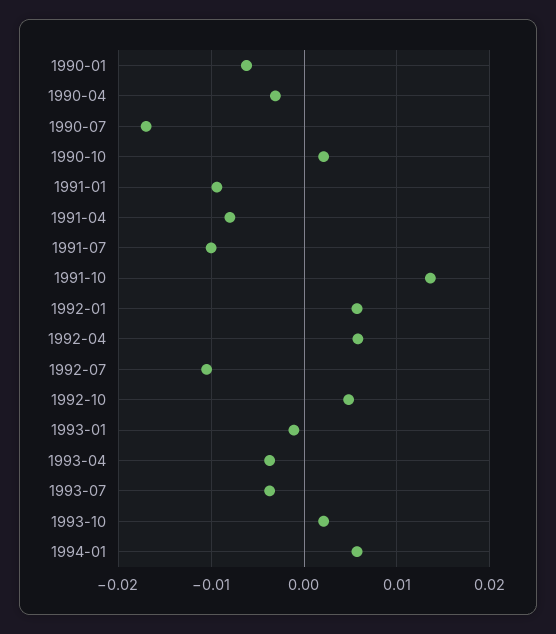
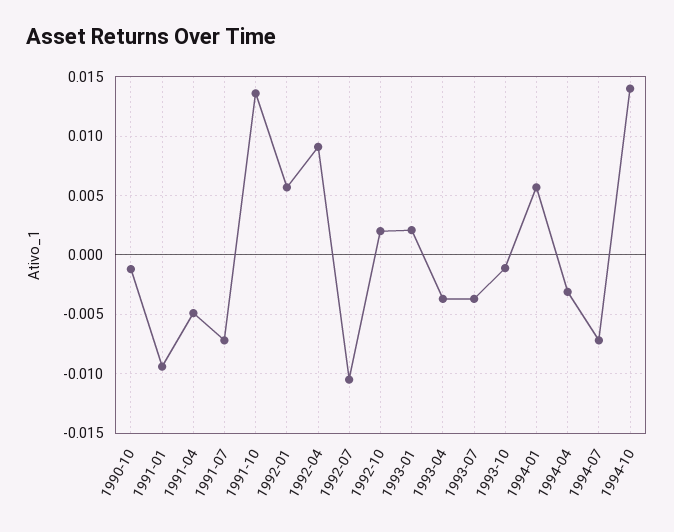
1990-01: -0.006 -> none
1990-04: -0.003 -> none
1990-07: -0.017 -> none
1990-10: 0.002 -> -0.001
1991-04: -0.008 -> -0.005
1991-07: -0.01 -> -0.007
1992-04: 0.006 -> 0.009
1992-10: 0.005 -> 0.002
1993-01: -0.001 -> 0.002
1993-10: 0.002 -> -0.001
1994-04: none -> -0.003
1994-07: none -> -0.007
1994-10: none -> 0.014

